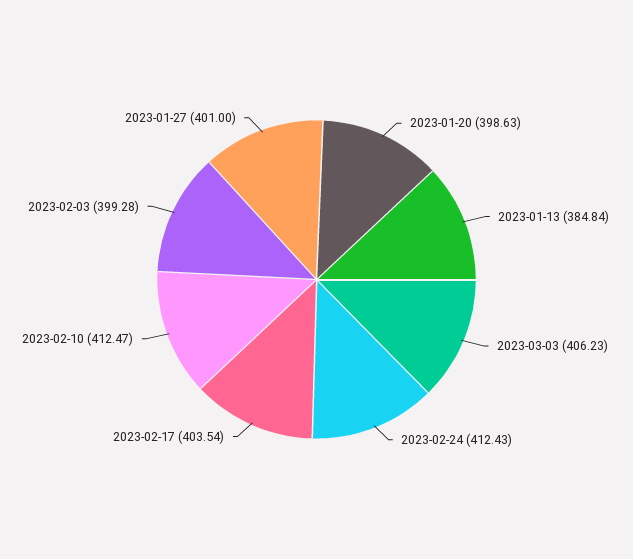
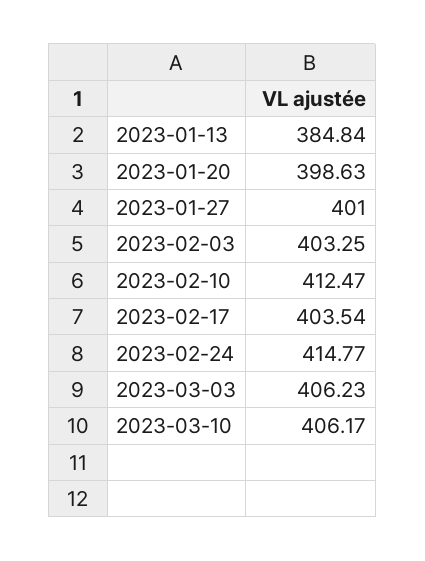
2023-02-24: 412.43 -> 414.77
2023-02-03: 399.28 -> 403.25
2023-03-10: none -> 406.17

